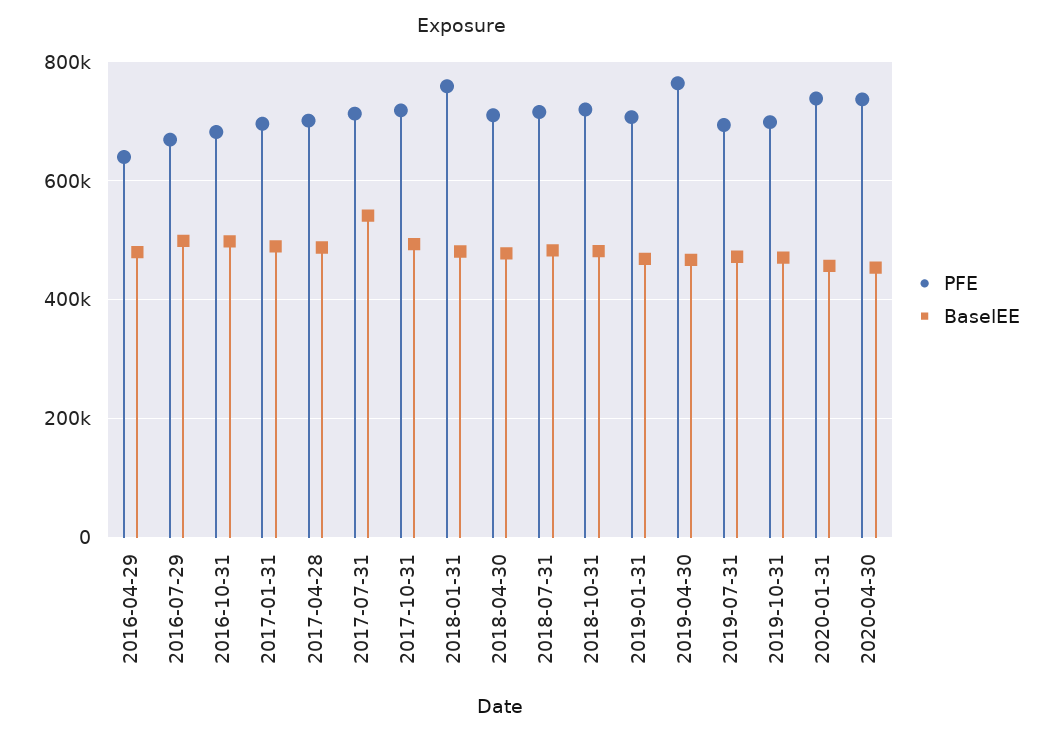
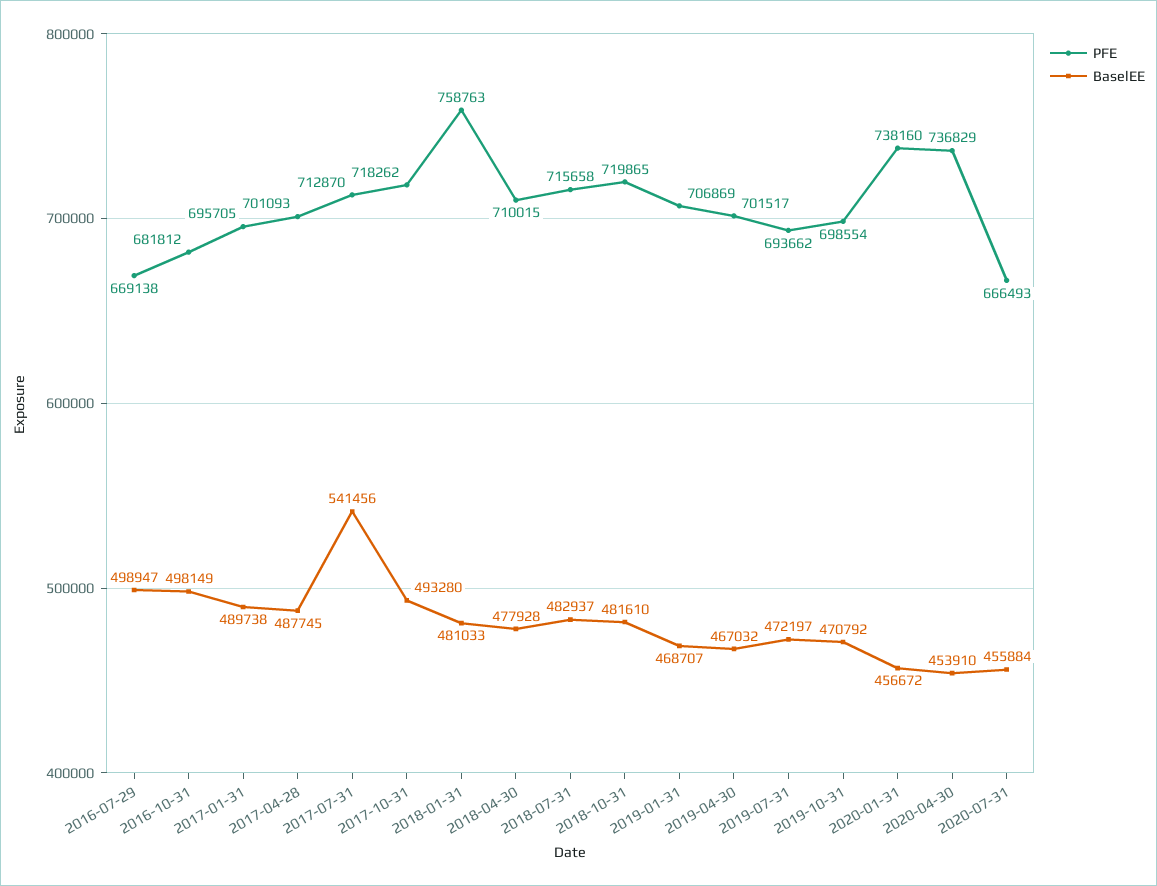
PFE, 2016-04-29: 640000 -> none
BaselEE, 2016-04-29: 480000 -> none
PFE, 2019-04-30: 760000 -> 701517
PFE, 2020-07-31: none -> 666493
BaselEE, 2020-07-31: none -> 455884

